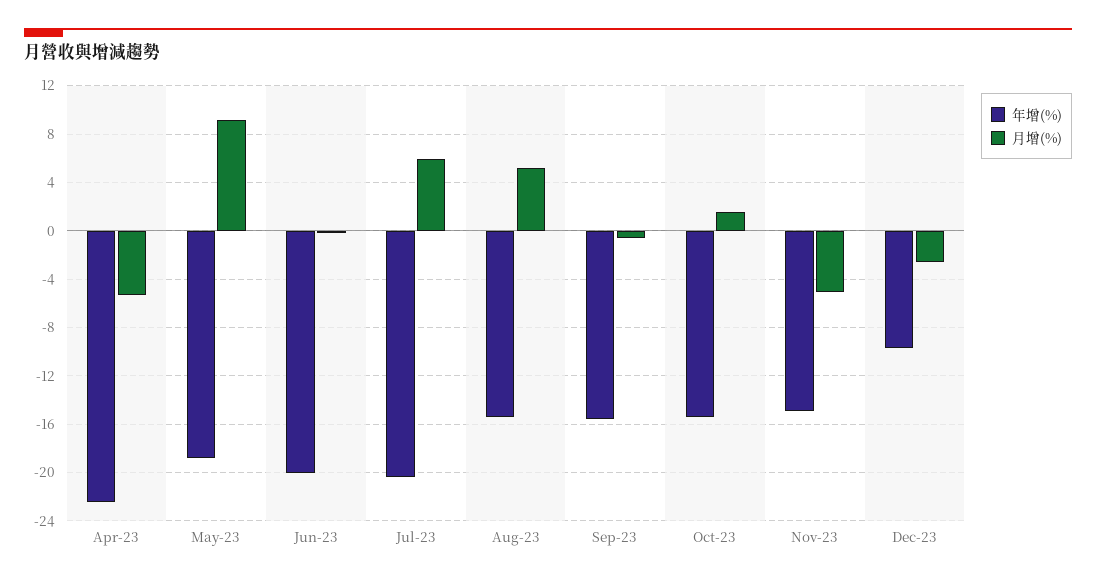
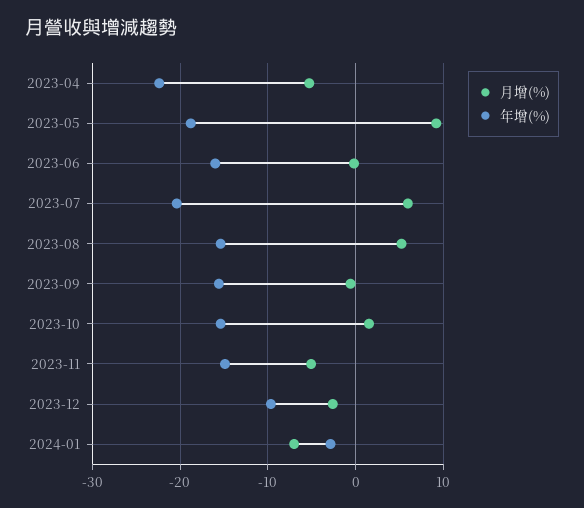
年增(%), Jun-23: -20 -> -16
月增(%), 2024-01: none -> -7
年增(%), 2024-01: none -> -3

